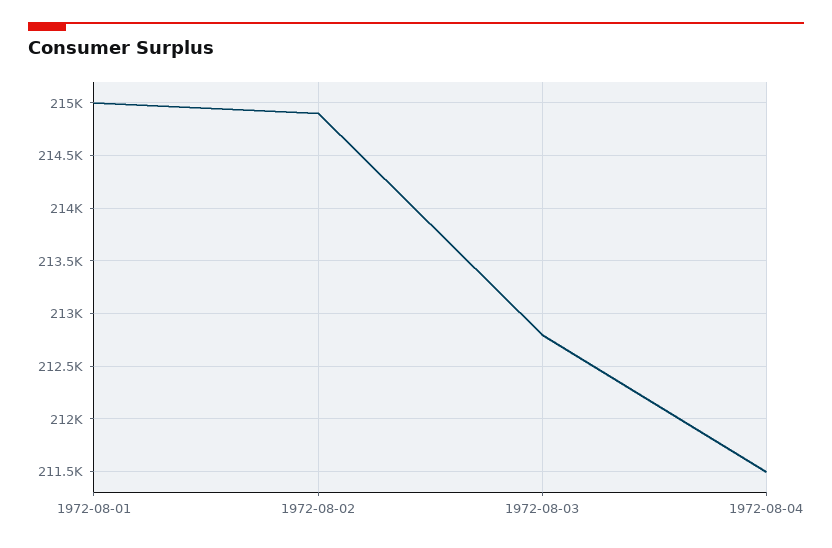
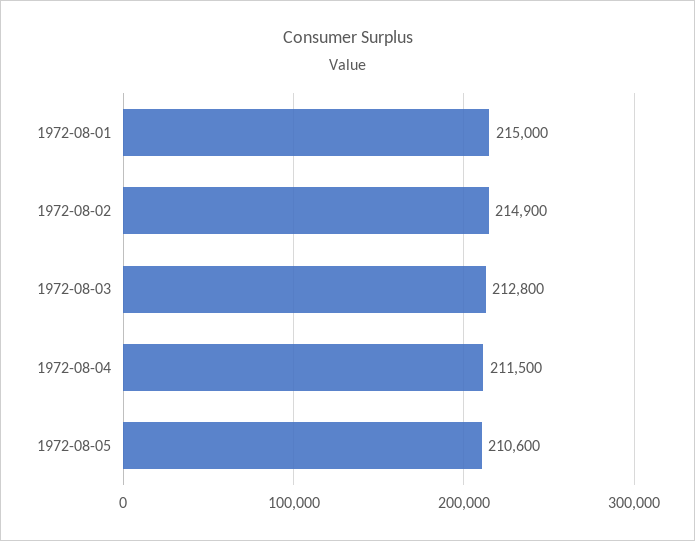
1972-08-05: none -> 210600

